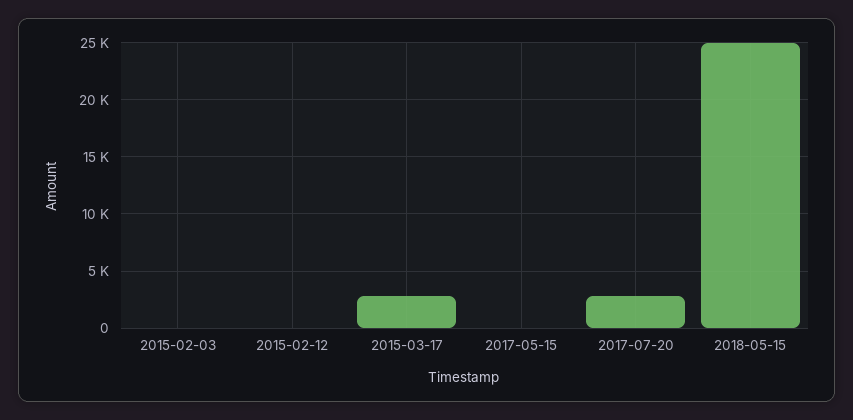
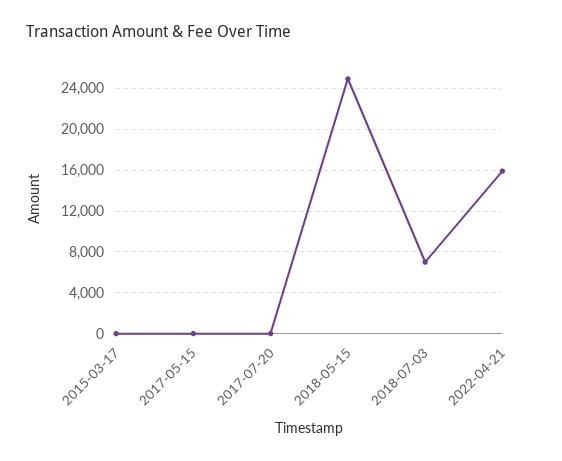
2015-02-03: 0 -> none
2015-02-12: 0 -> none
2015-03-17: 3000 -> 0
2017-07-20: 3000 -> 0
2018-07-03: none -> 7000
2022-04-21: none -> 16000

